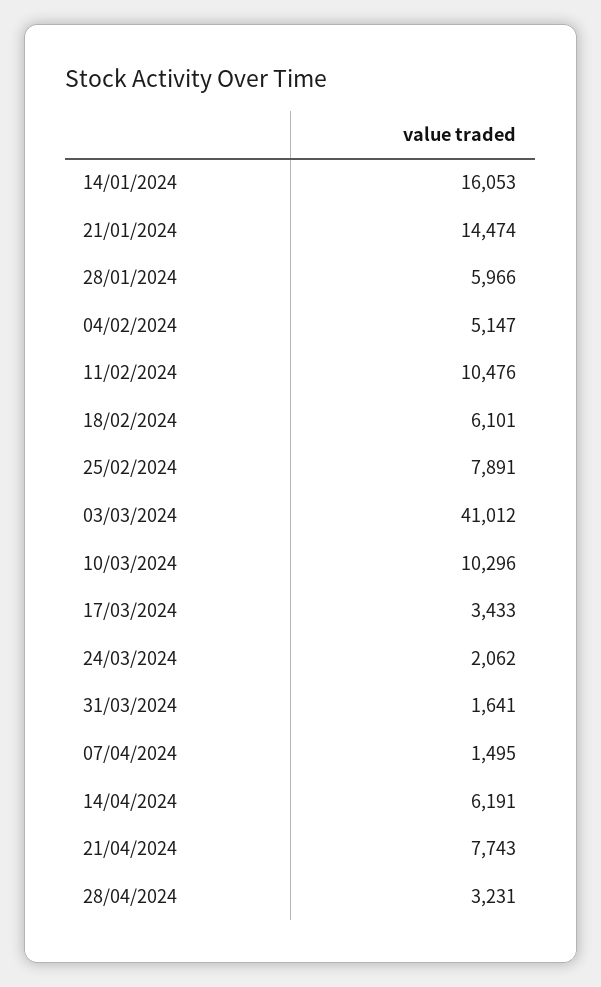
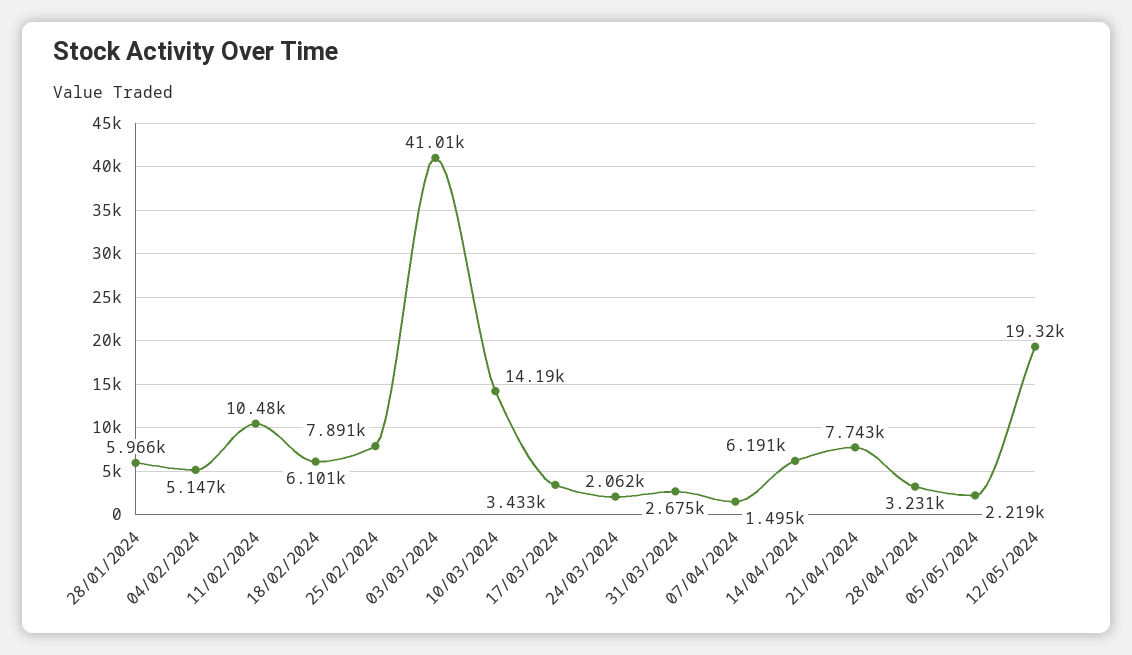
14/01/2024: 16053 -> none
21/01/2024: 14474 -> none
10/03/2024: 10296 -> 14190
31/03/2024: 1641 -> 2675
05/05/2024: none -> 2219
12/05/2024: none -> 19320

